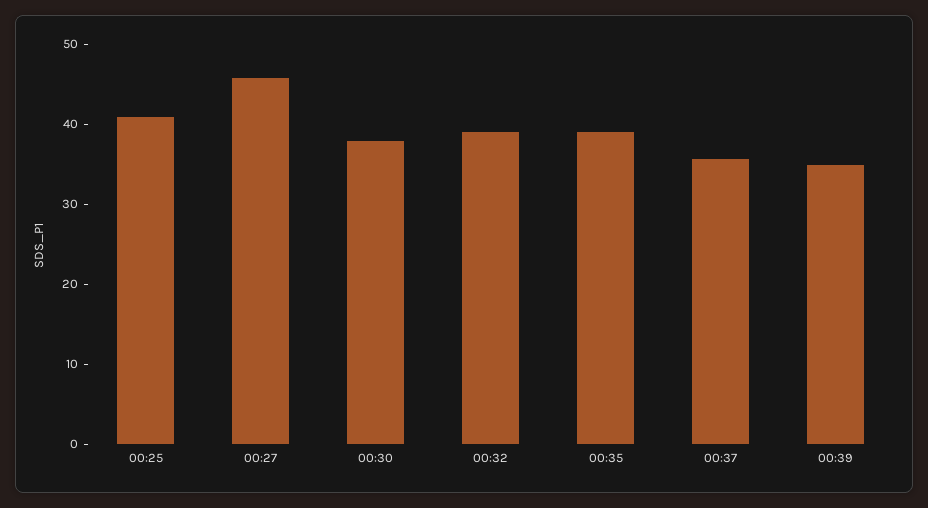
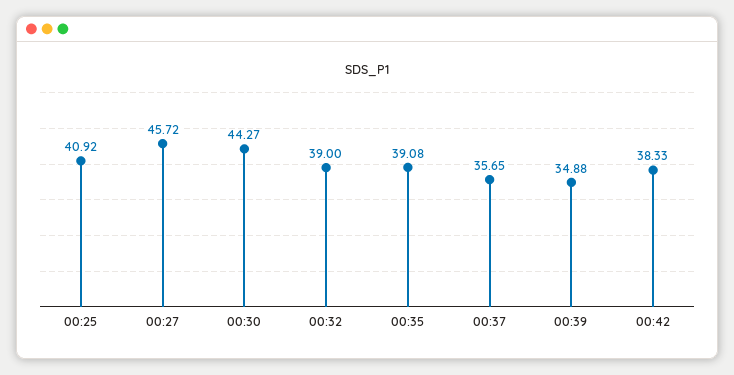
00:30: 38 -> 44.27
00:42: none -> 38.33

